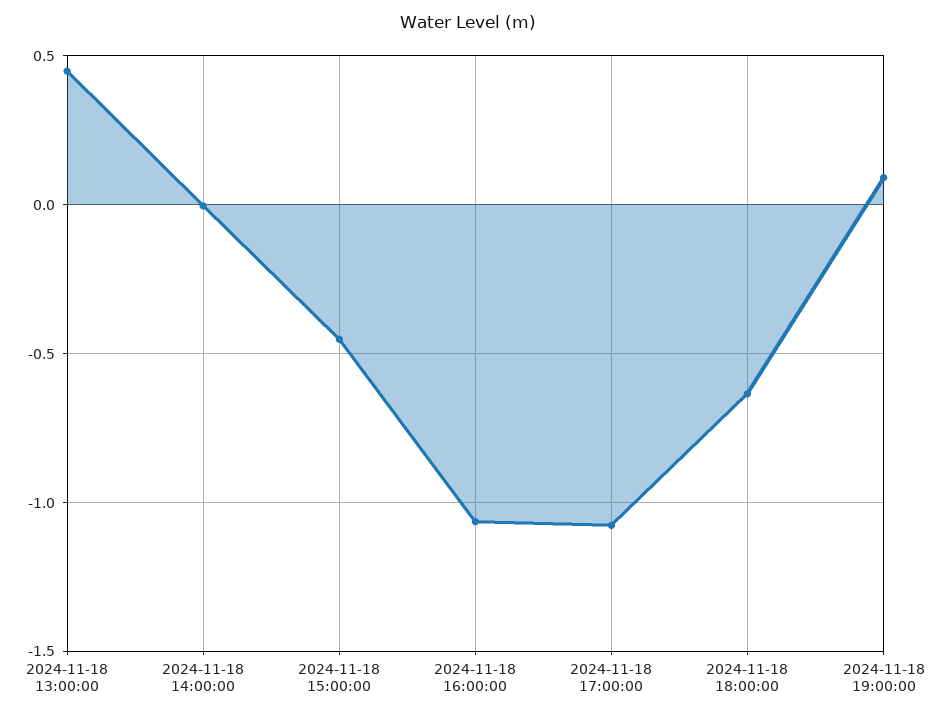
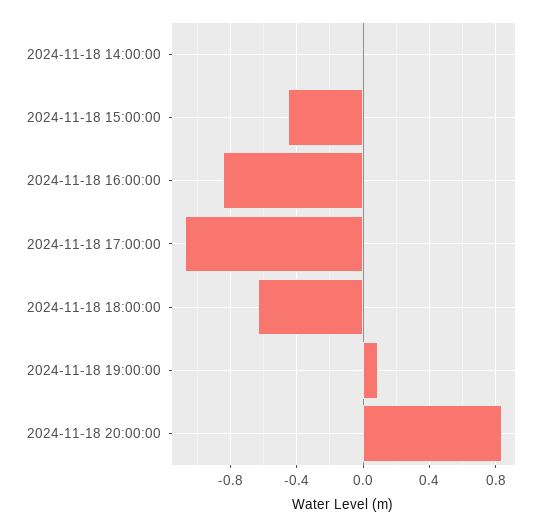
2024-11-18 13:00:00: 0.45 -> none
2024-11-18 16:00:00: -1.05 -> -0.85
2024-11-18 20:00:00: none -> 0.85

